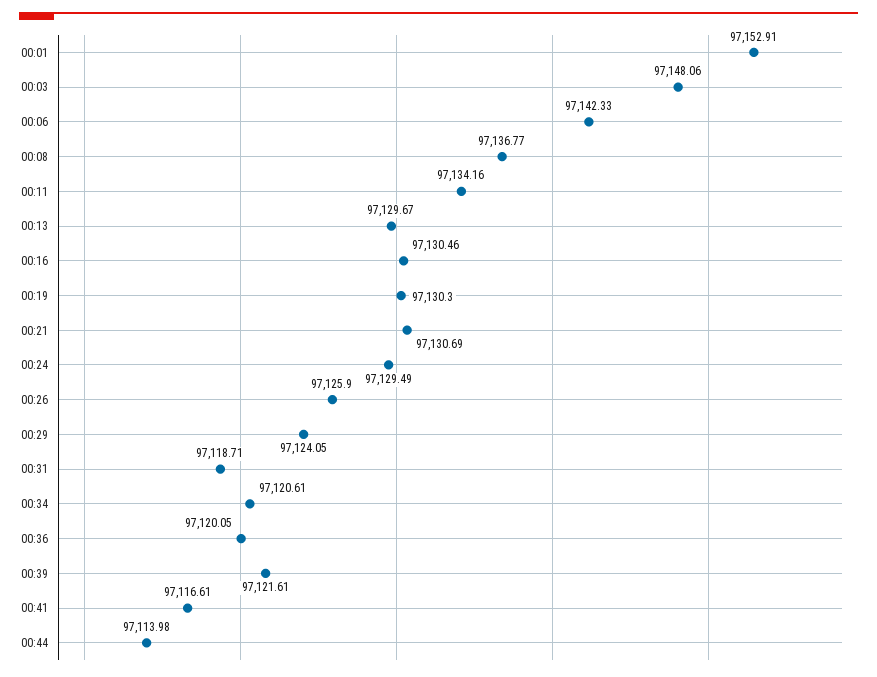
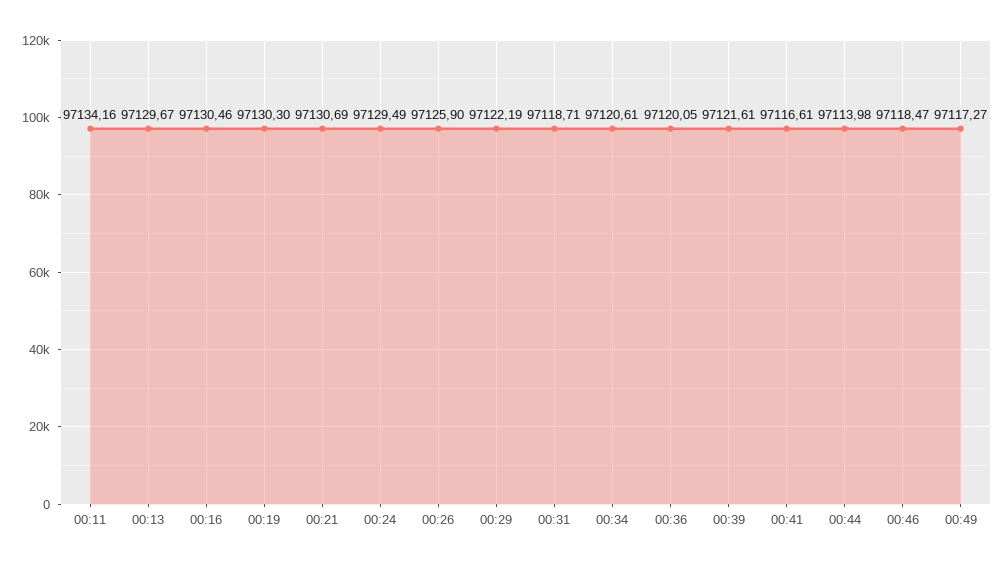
00:01: 97152.91 -> none
00:03: 97148.06 -> none
00:06: 97142.33 -> none
00:08: 97136.77 -> none
00:29: 97124.05 -> 97122.19
00:46: none -> 97118.47
00:49: none -> 97117.27

